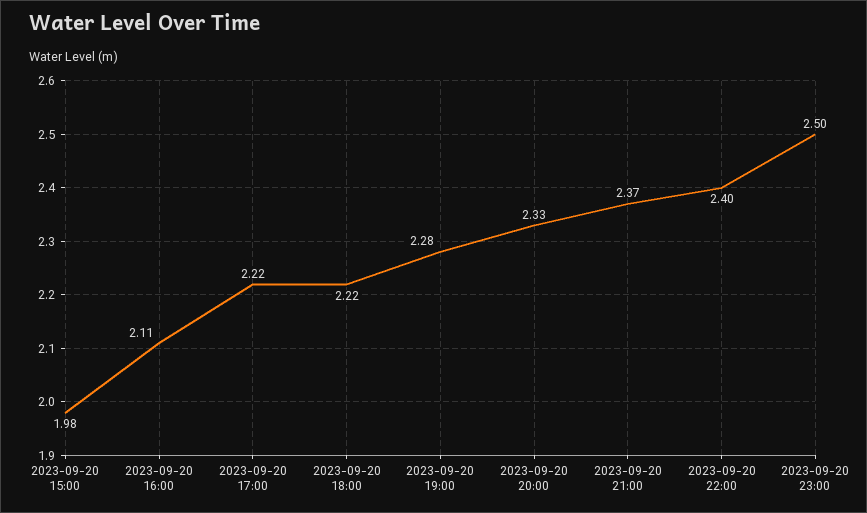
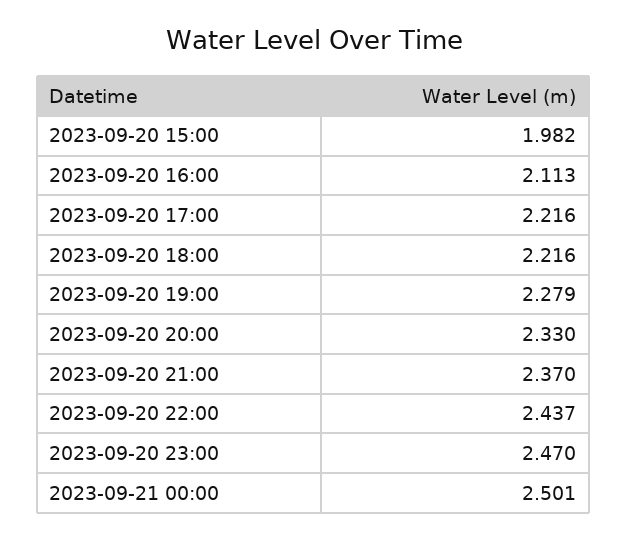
2023-09-20 22:00: 2.4 -> 2.437
2023-09-20 23:00: 2.5 -> 2.47
2023-09-21 00:00: none -> 2.501

